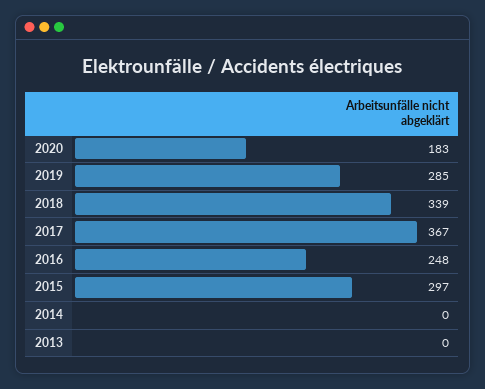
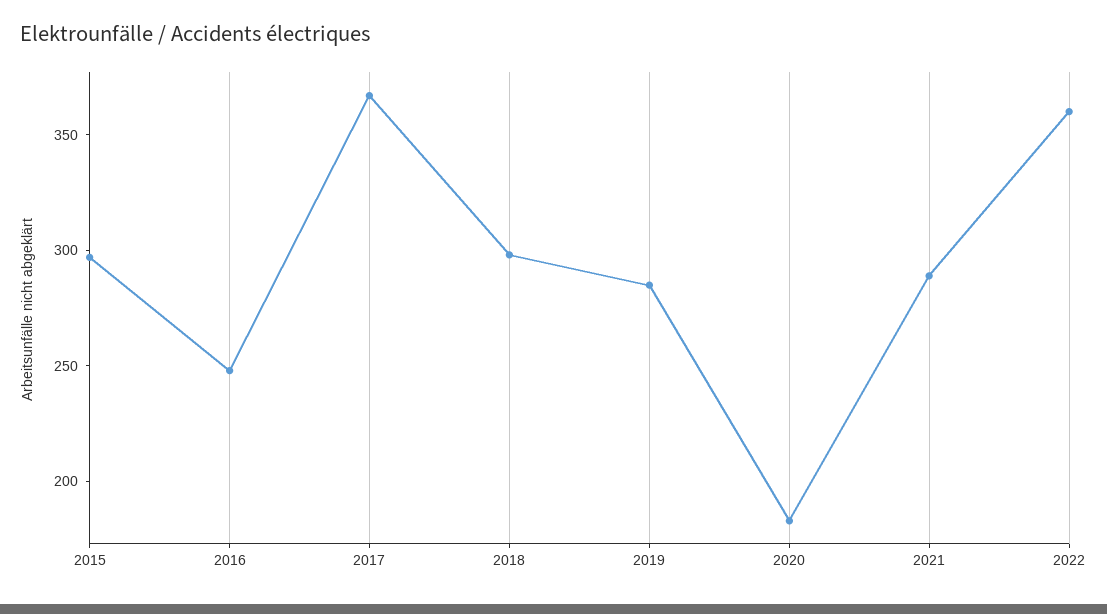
2018: 339 -> 300
2014: 0 -> none
2013: 0 -> none
2021: none -> 290
2022: none -> 360

